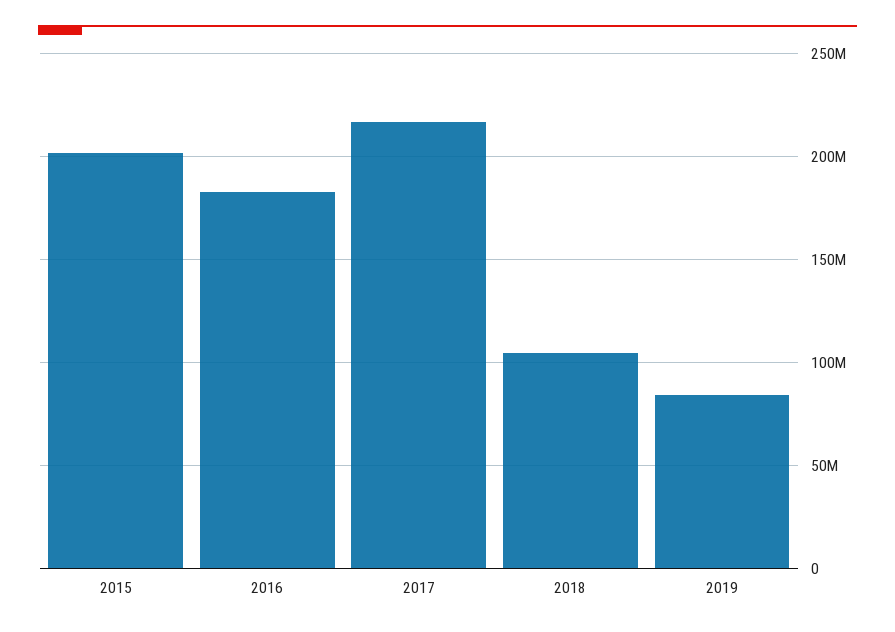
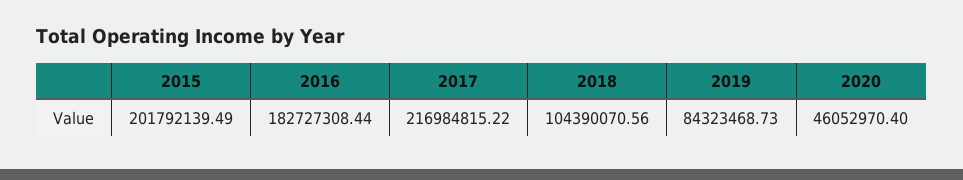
2020: none -> 46052970.4

